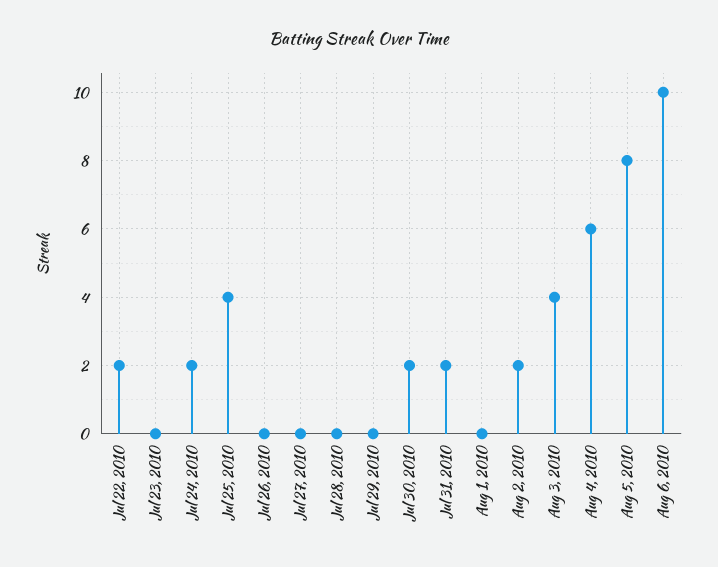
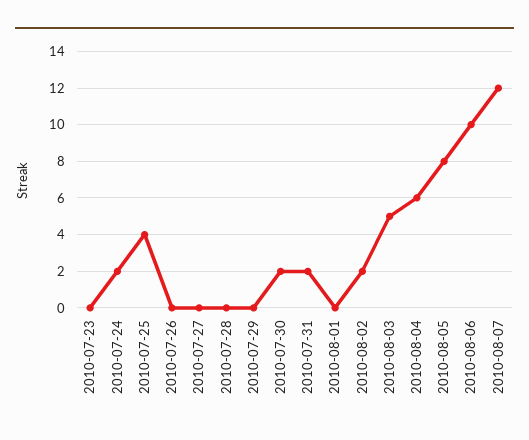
Jul 22, 2010: 2 -> none
Aug 3, 2010: 4 -> 5
2010-08-07: none -> 12

